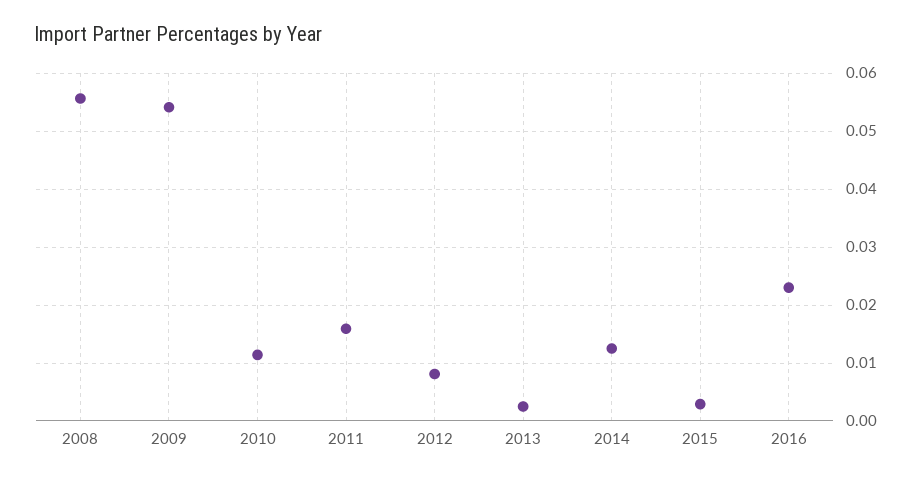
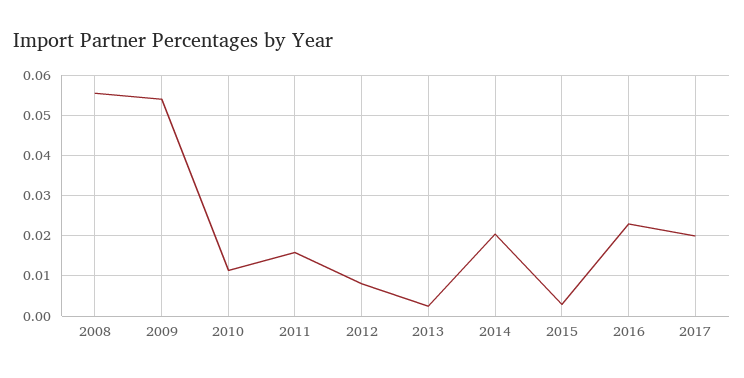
2014: 0.012 -> 0.02
2017: none -> 0.02

